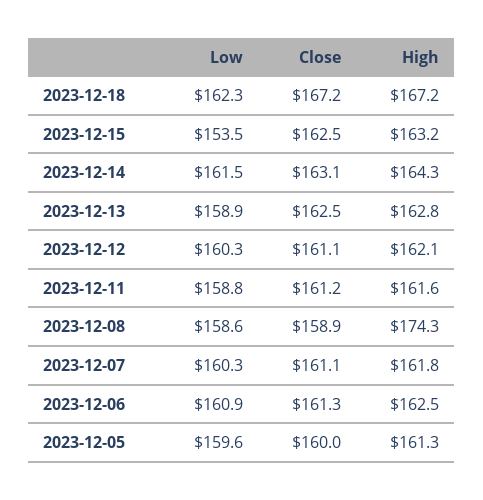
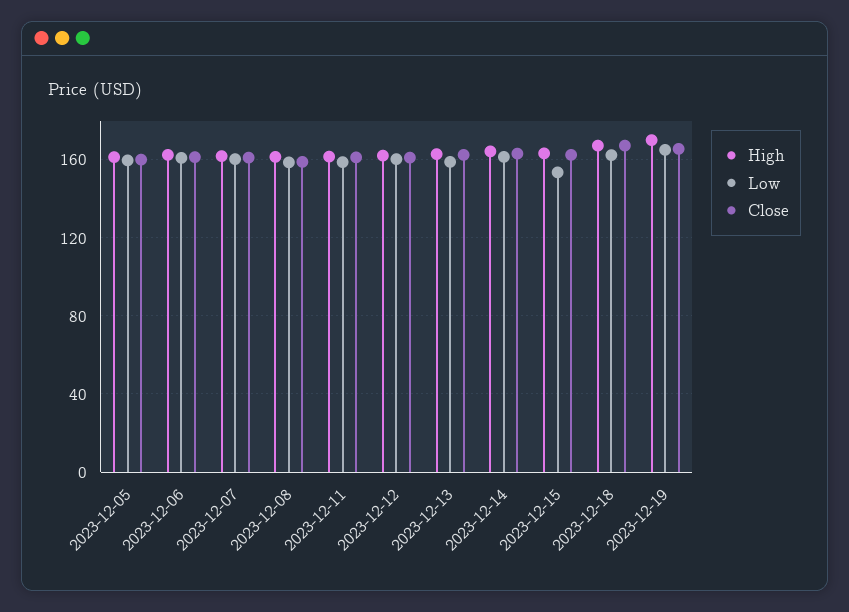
High, 2023-12-08: 174.3 -> 160
High, 2023-12-19: none -> 170
Low, 2023-12-19: none -> 165
Close, 2023-12-19: none -> 165

